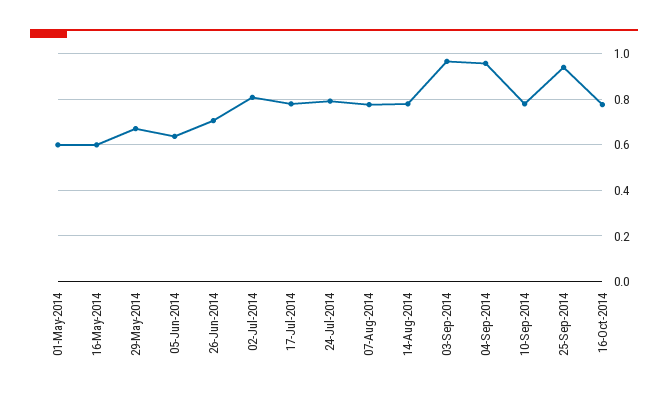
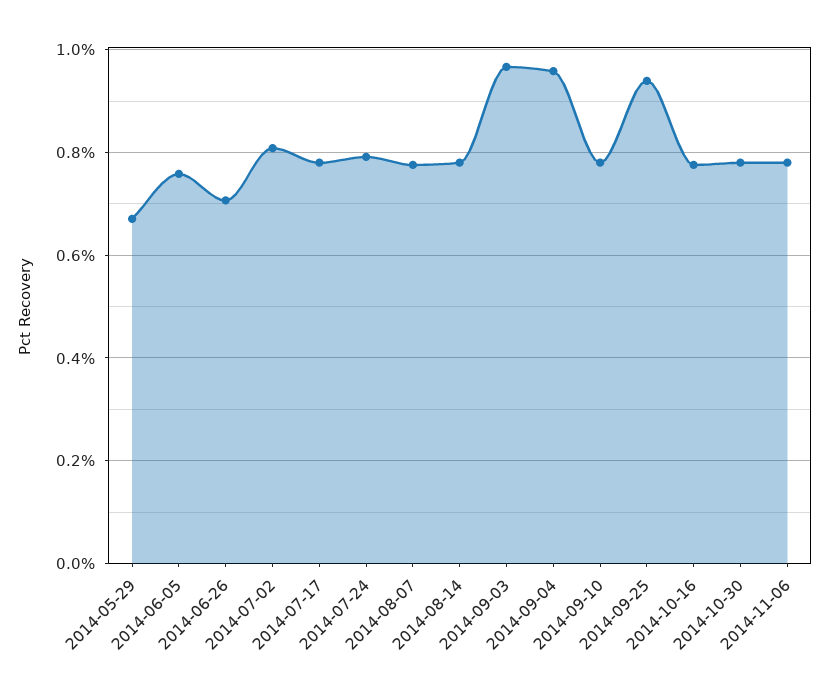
01-May-2014: 0.6 -> none
16-May-2014: 0.6 -> none
05-Jun-2014: 0.65 -> 0.76
2014-10-30: none -> 0.78
2014-11-06: none -> 0.78

